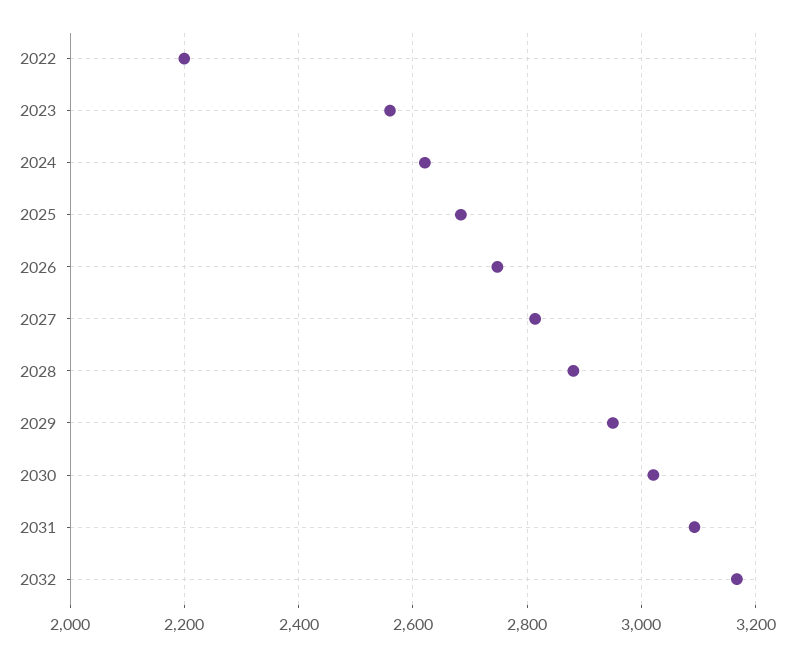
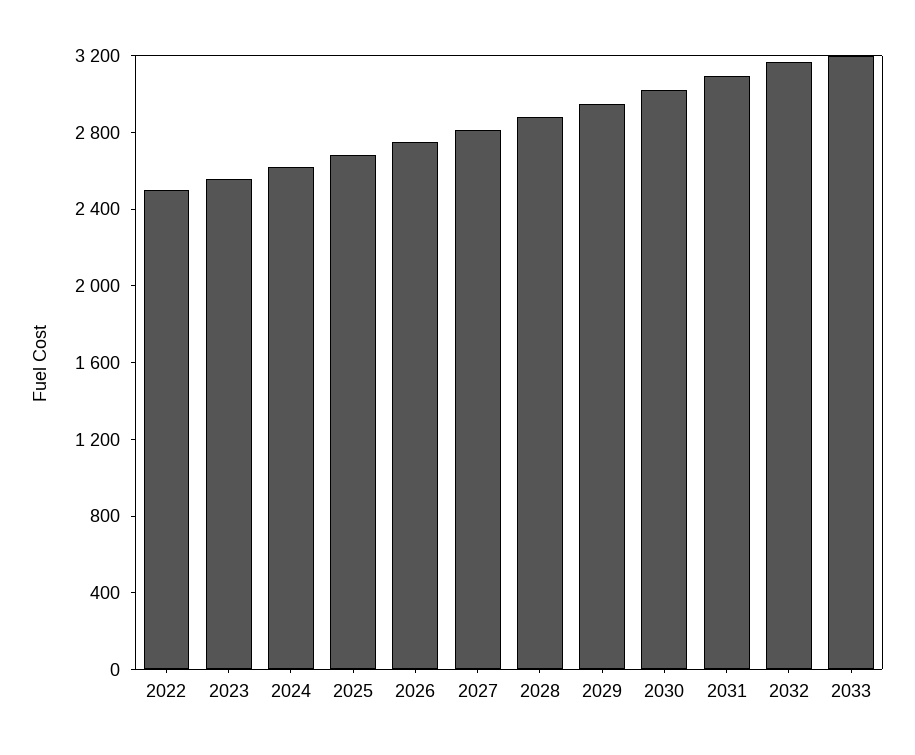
2022: 2200 -> 2500
2033: none -> 3200

